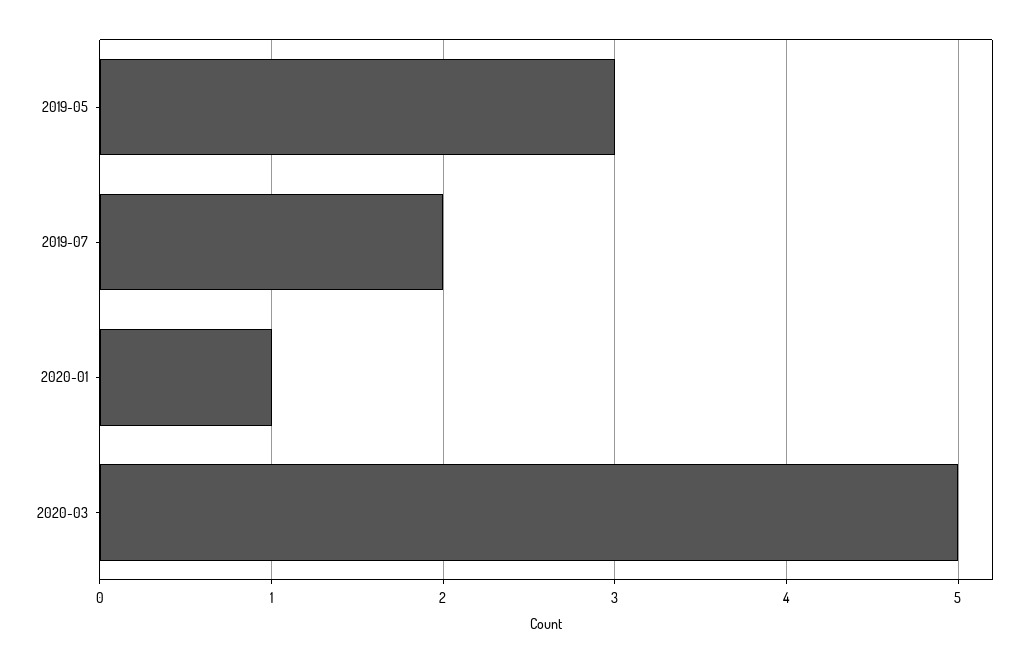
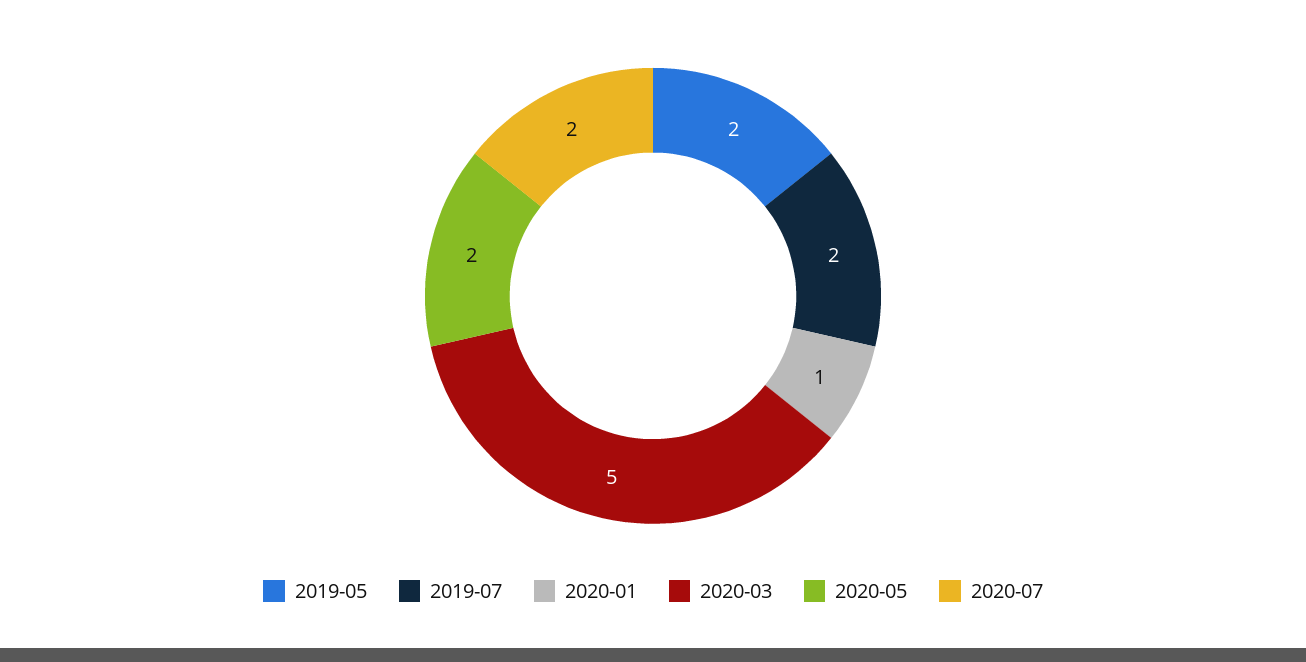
2019-05: 3 -> 2
2020-05: none -> 2
2020-07: none -> 2

